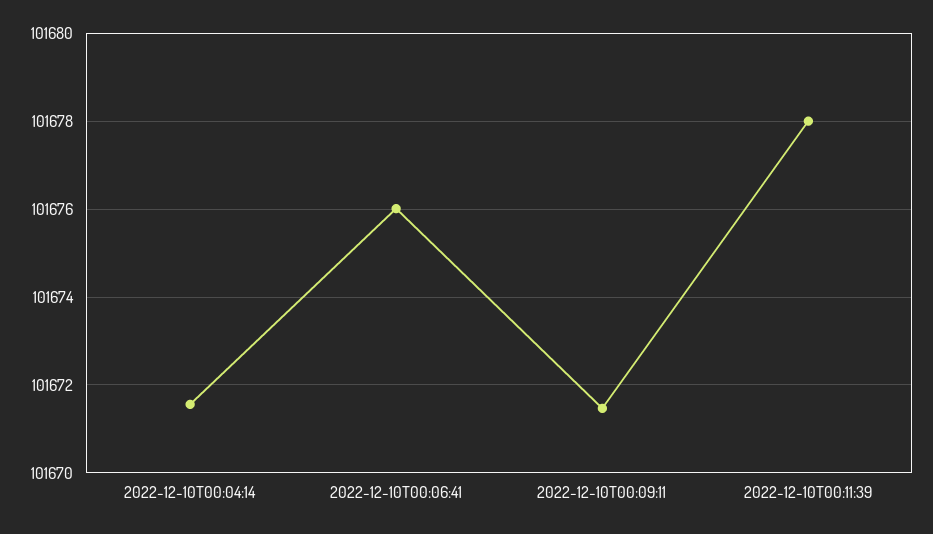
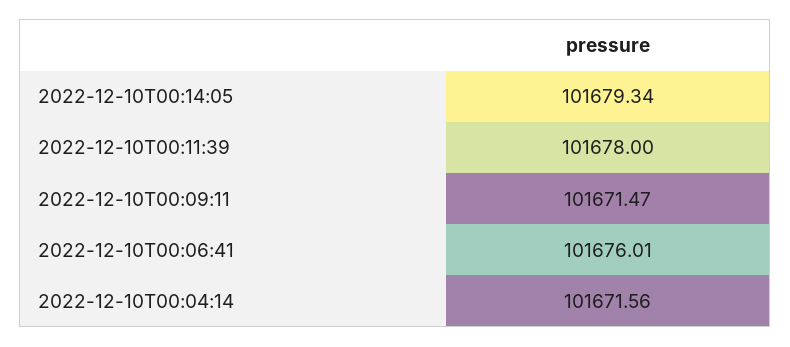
2022-12-10T00:14:05: none -> 101679.34

